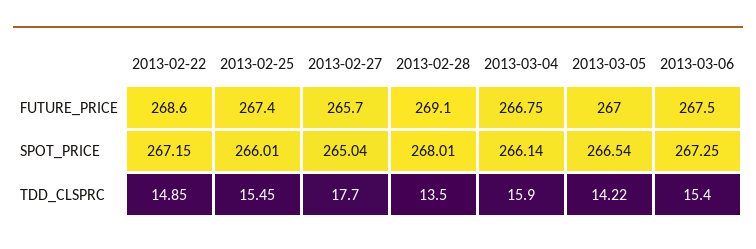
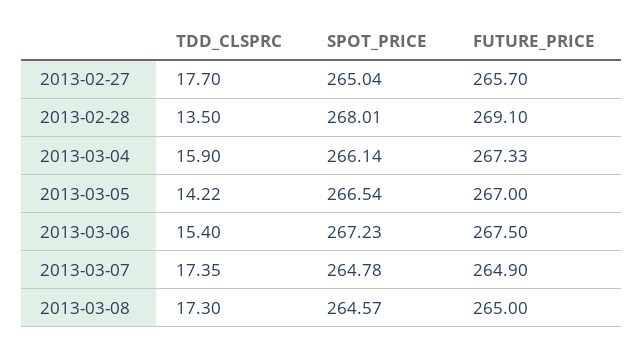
2013-02-22, FUTURE_PRICE: 268.6 -> none
2013-02-25, FUTURE_PRICE: 267.4 -> none
2013-03-04, FUTURE_PRICE: 266.75 -> 267.33
2013-02-22, SPOT_PRICE: 267.15 -> none
2013-02-25, SPOT_PRICE: 266.01 -> none
2013-03-06, SPOT_PRICE: 267.25 -> 267.23
2013-02-22, TDD_CLSPRC: 14.85 -> none
2013-02-25, TDD_CLSPRC: 15.45 -> none
2013-03-07, TDD_CLSPRC: none -> 17.35
2013-03-07, SPOT_PRICE: none -> 264.78
2013-03-07, FUTURE_PRICE: none -> 264.9
2013-03-08, TDD_CLSPRC: none -> 17.3
2013-03-08, SPOT_PRICE: none -> 264.57
2013-03-08, FUTURE_PRICE: none -> 265

